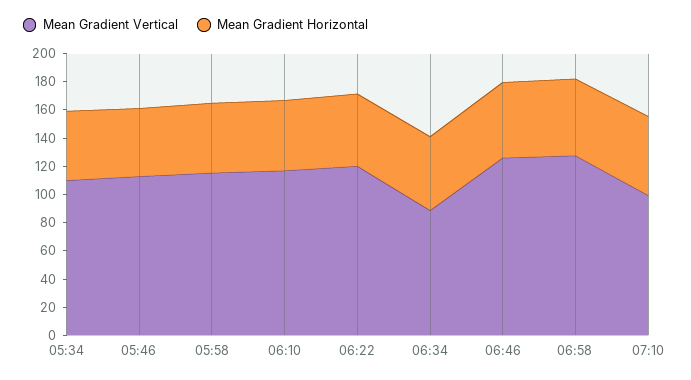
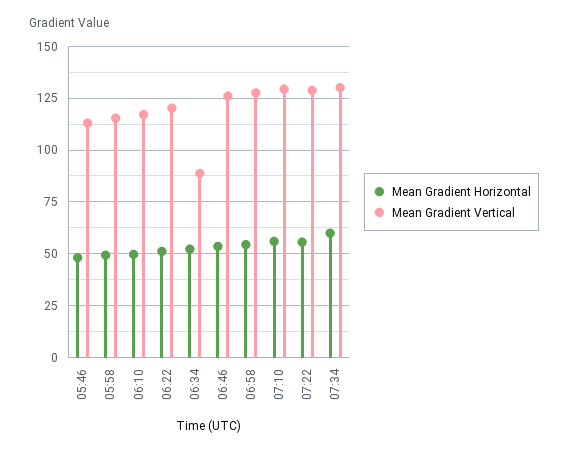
Mean Gradient Vertical, 05:34: 110 -> none
Mean Gradient Horizontal, 05:34: 50 -> none
Mean Gradient Vertical, 07:10: 100 -> 130
Mean Gradient Horizontal, 07:22: none -> 55
Mean Gradient Vertical, 07:22: none -> 130
Mean Gradient Horizontal, 07:34: none -> 60
Mean Gradient Vertical, 07:34: none -> 130

